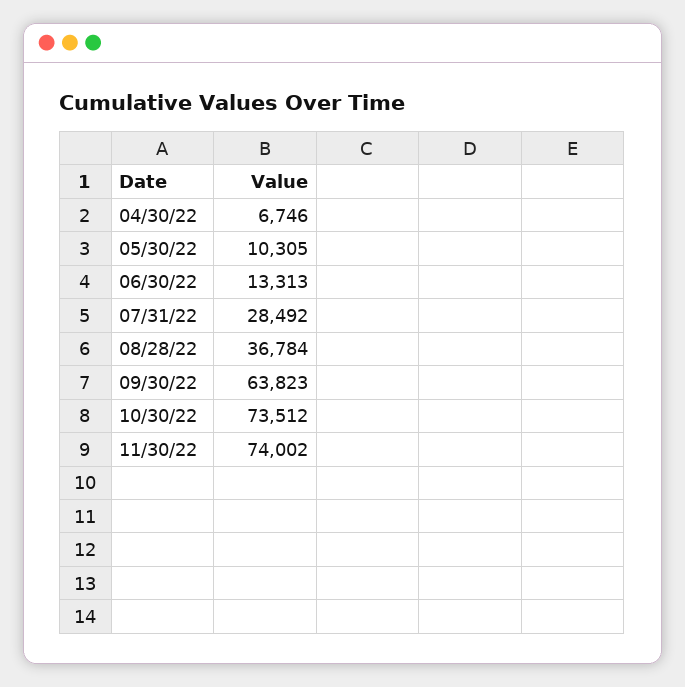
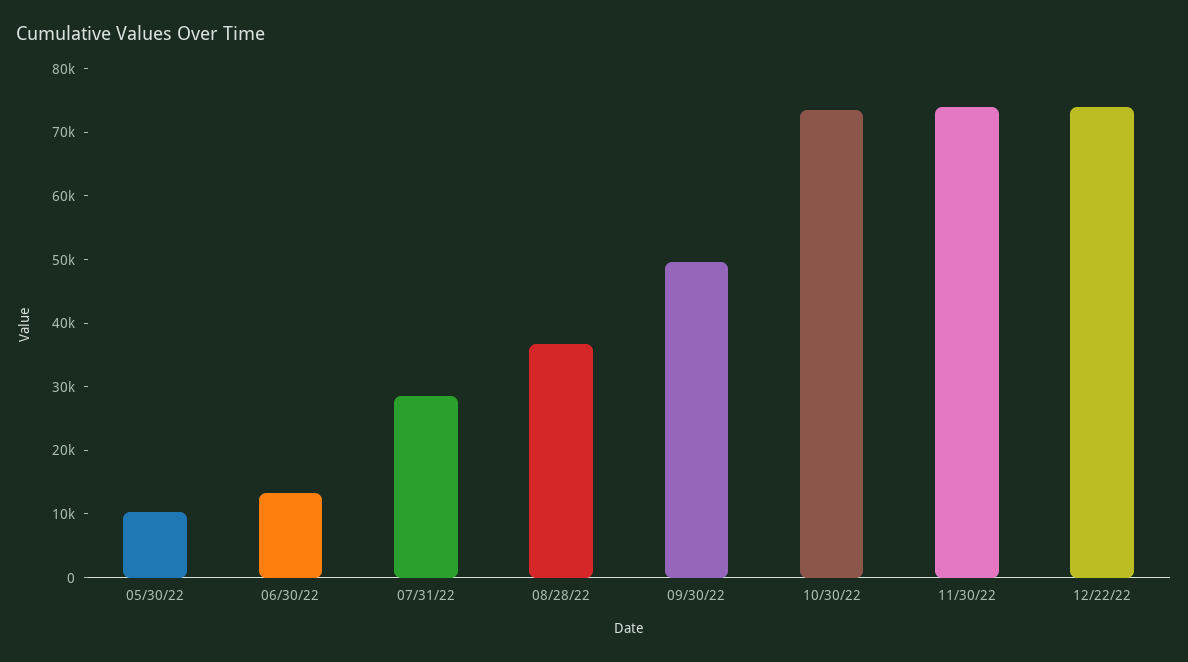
04/30/22: 6746 -> none
09/30/22: 63823 -> 50000
12/22/22: none -> 74000

